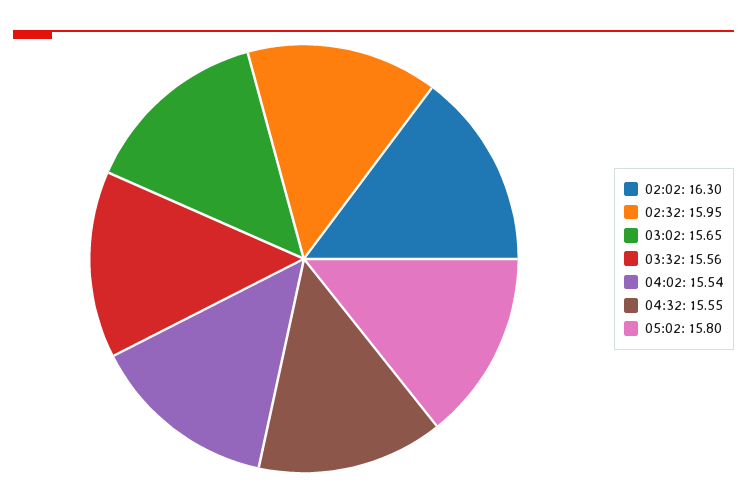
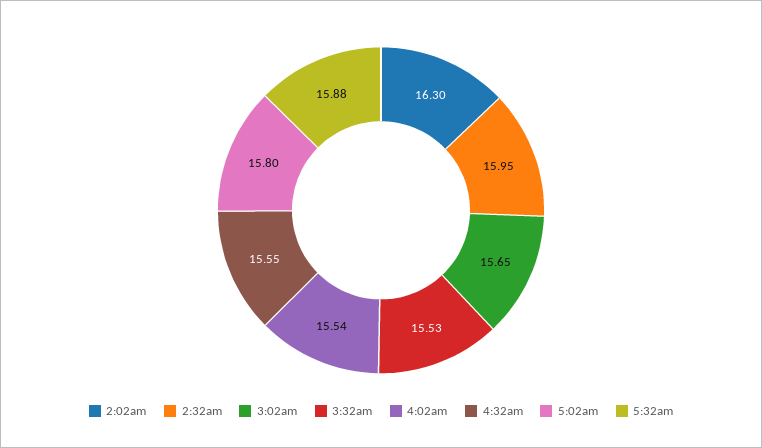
03:32: 15.56 -> 15.53
5:32am: none -> 15.88

